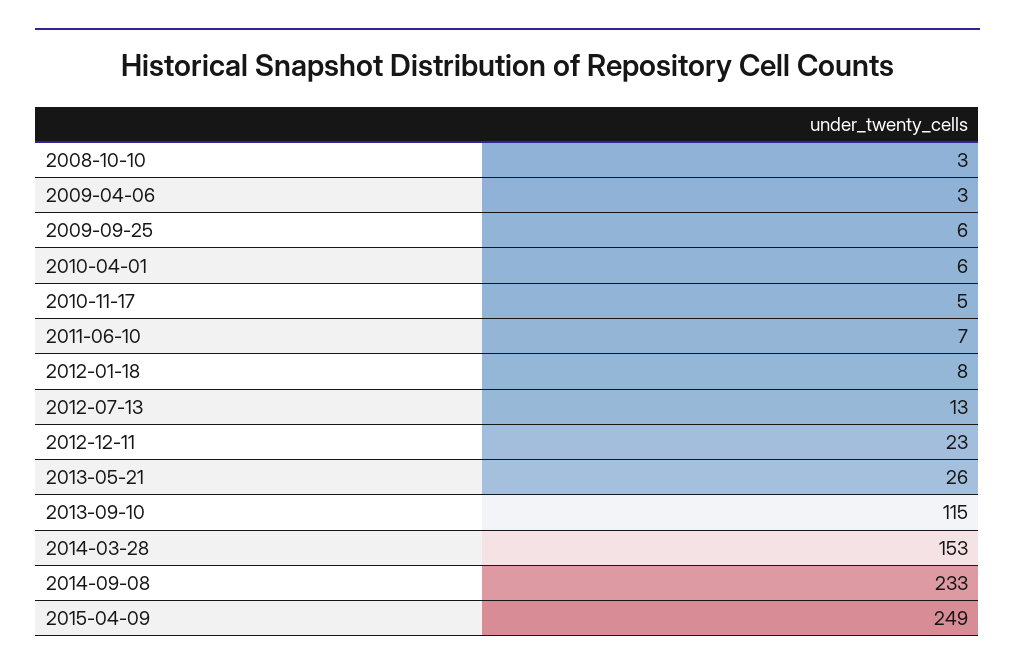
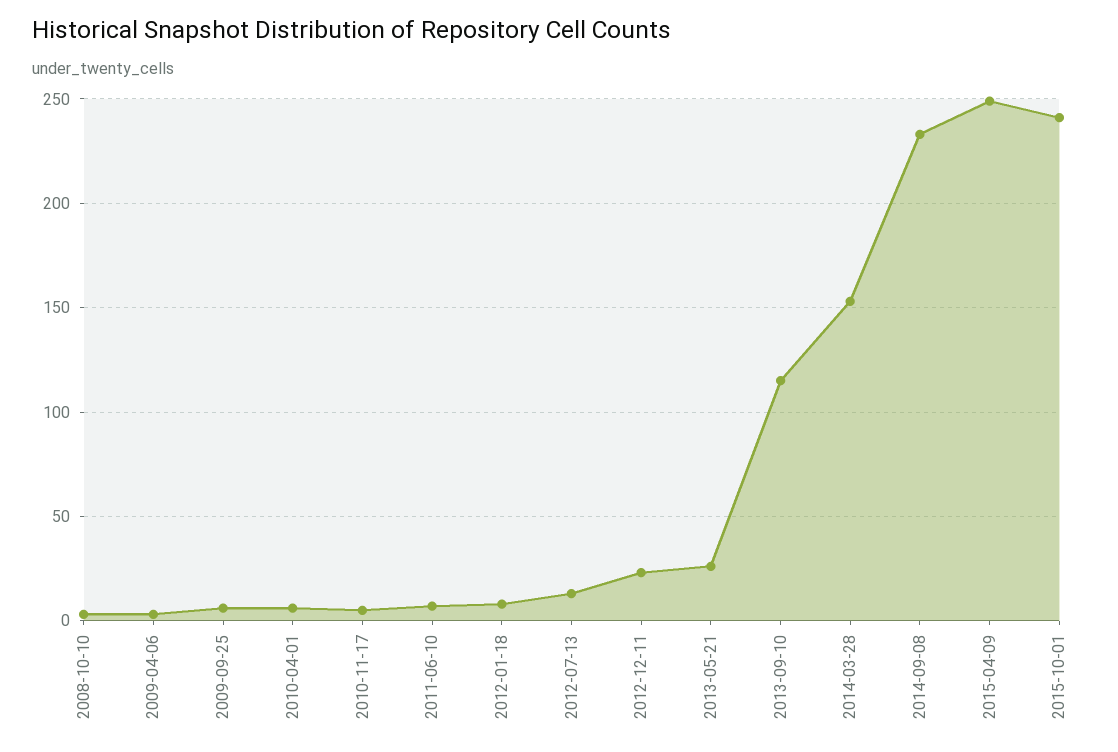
2015-10-01: none -> 240

